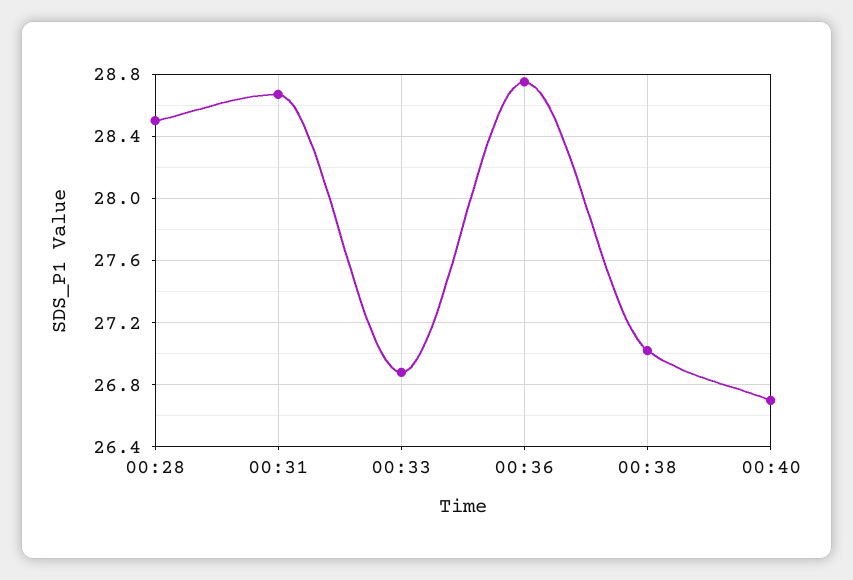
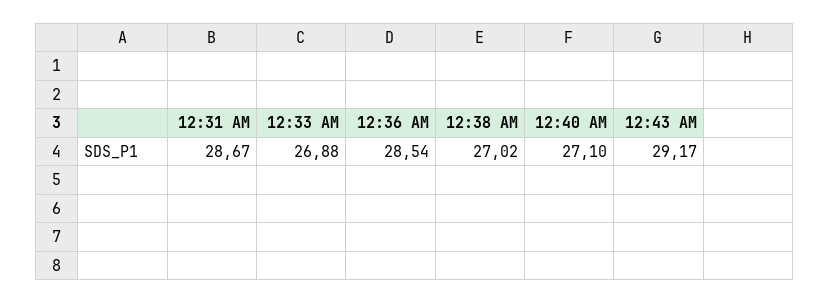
00:28: 28.5 -> none
00:36: 28.75 -> 28.54
00:40: 26.7 -> 27.1
12:43 AM: none -> 29.17

